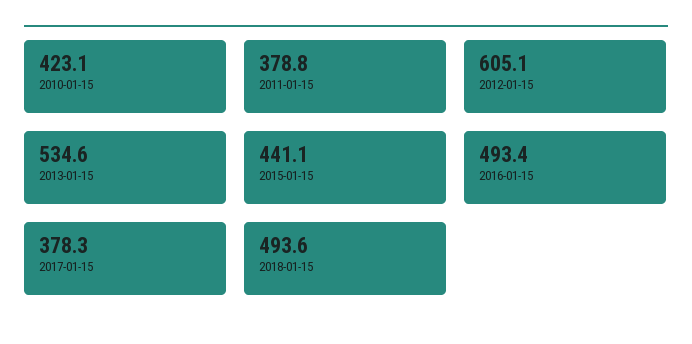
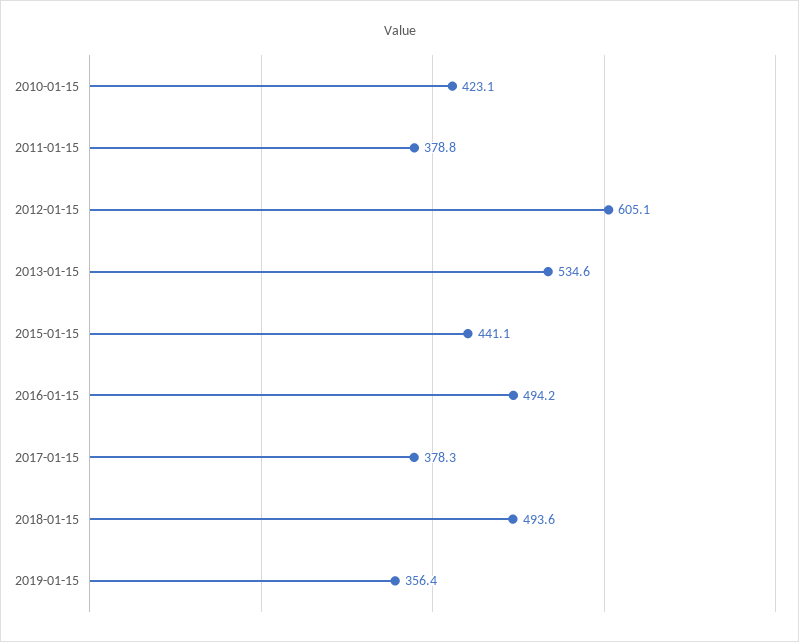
2016-01-15: 493.4 -> 494.2
2019-01-15: none -> 356.4

